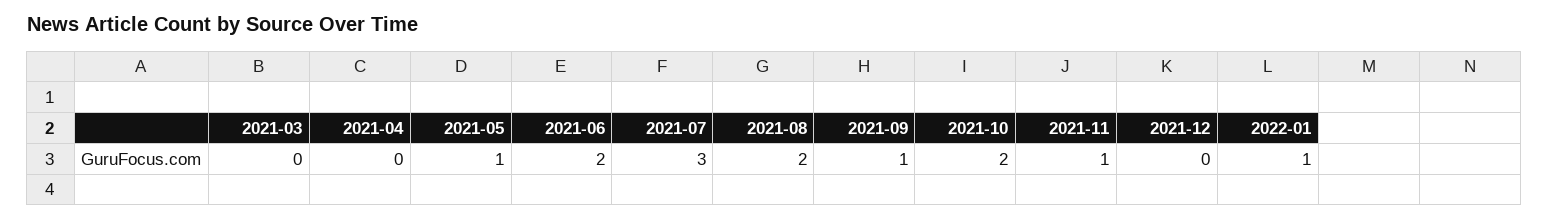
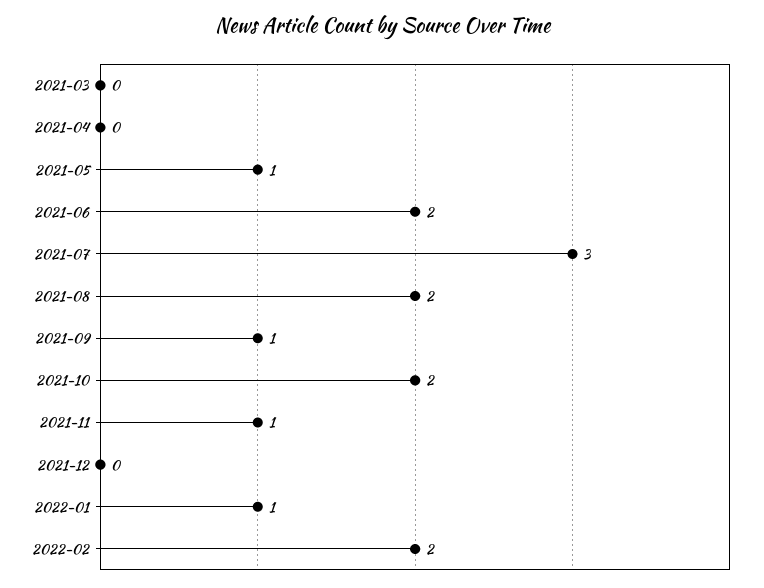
2022-02: none -> 2

